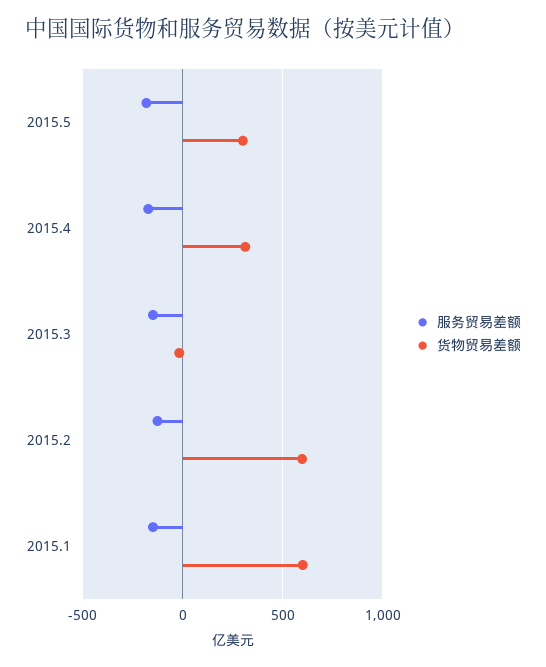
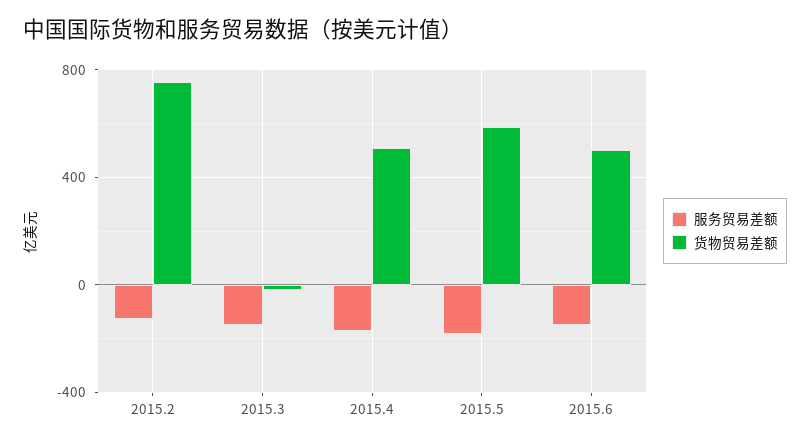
货物贸易差额, 2015.5: 300 -> 600
货物贸易差额, 2015.4: 300 -> 500
货物贸易差额, 2015.2: 600 -> 750
服务贸易差额, 2015.1: -150 -> none
货物贸易差额, 2015.1: 600 -> none
服务贸易差额, 2015.6: none -> -150
货物贸易差额, 2015.6: none -> 500

